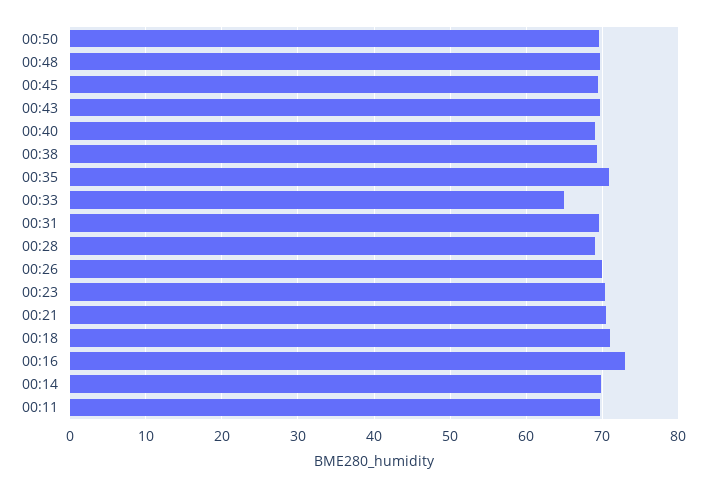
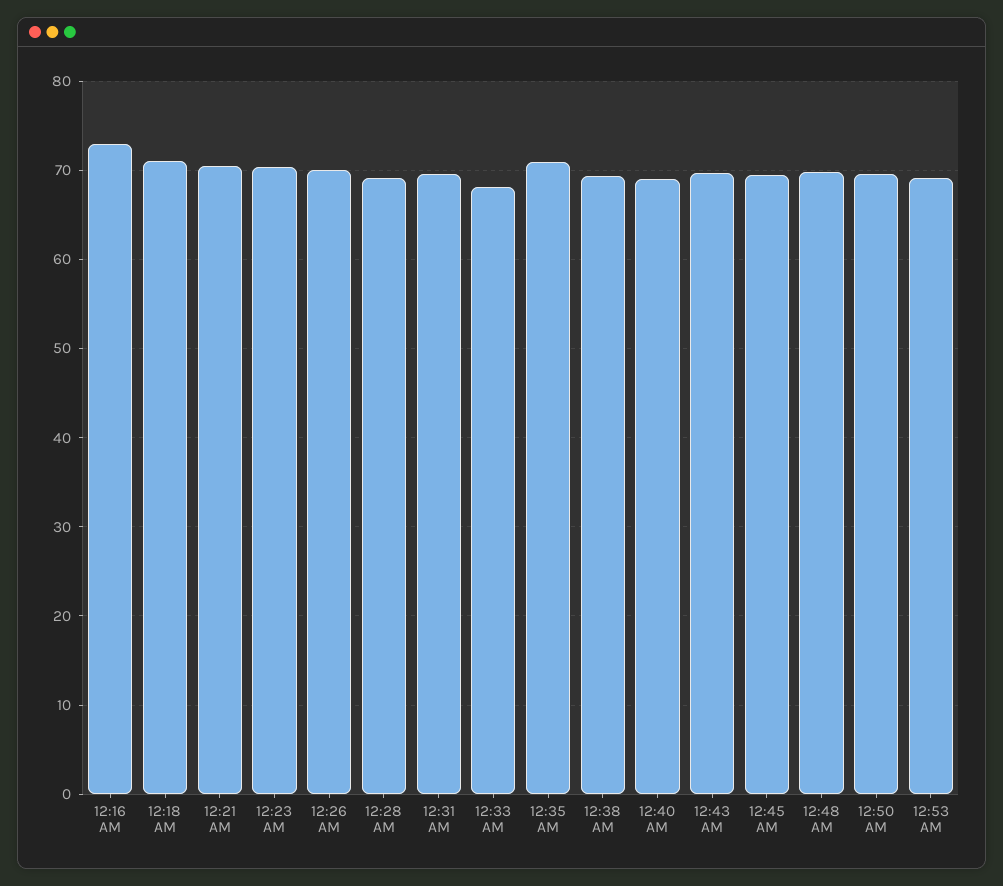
00:33: 65 -> 68
00:14: 70 -> none
00:11: 70 -> none
12:53 AM: none -> 69

